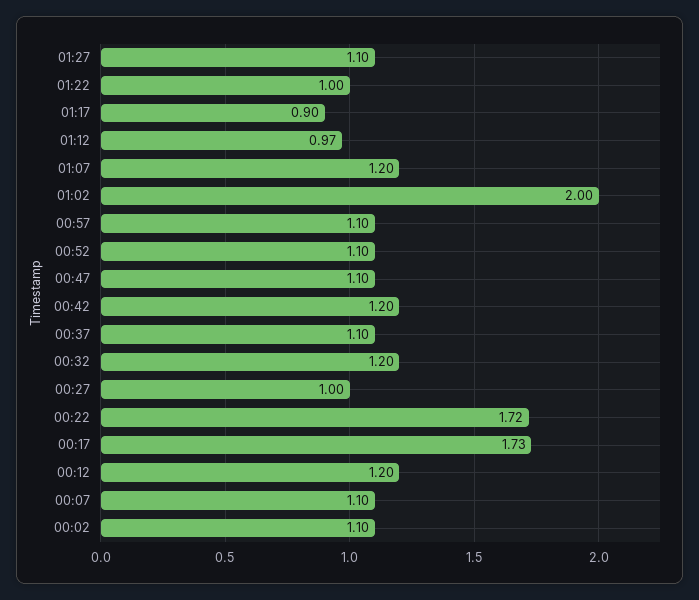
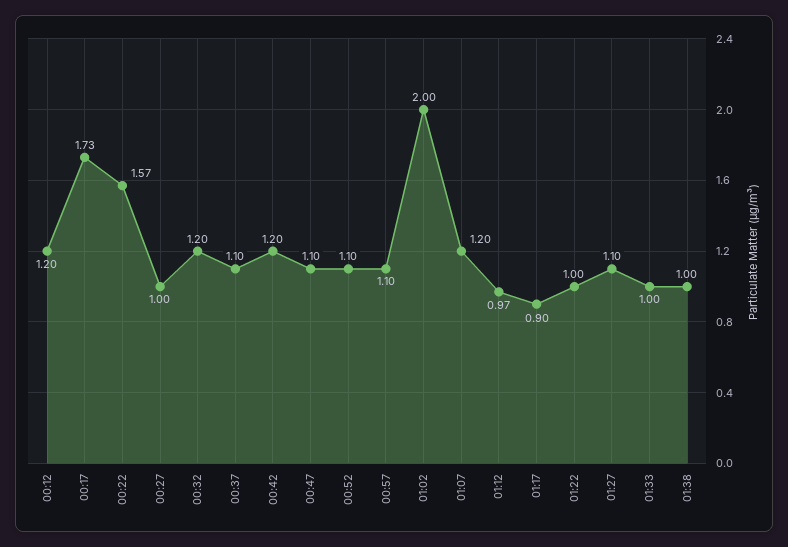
00:22: 1.72 -> 1.57
00:07: 1.1 -> none
00:02: 1.1 -> none
01:33: none -> 1
01:38: none -> 1

